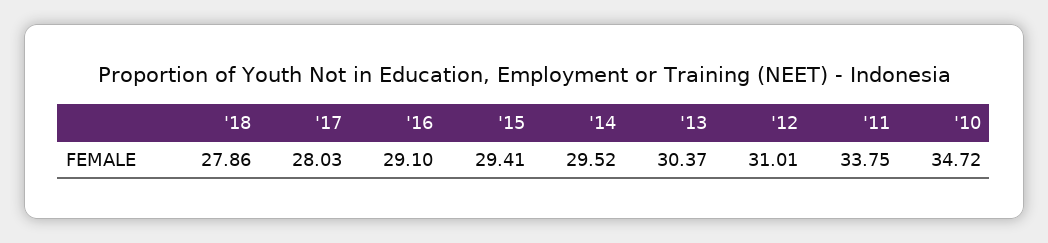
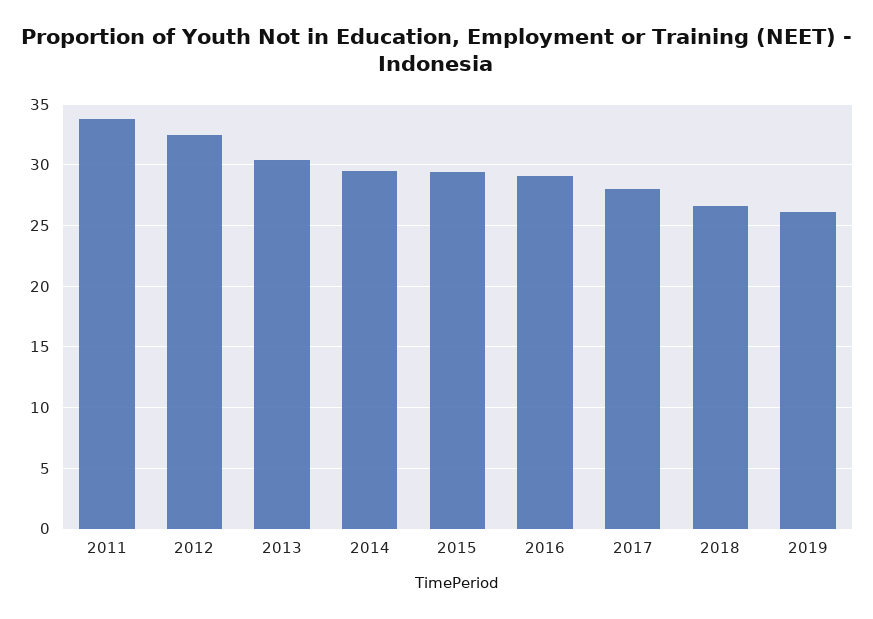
'18: 27.86 -> 26.5
'12: 31.01 -> 32.5
'10: 34.72 -> none
2019: none -> 26

